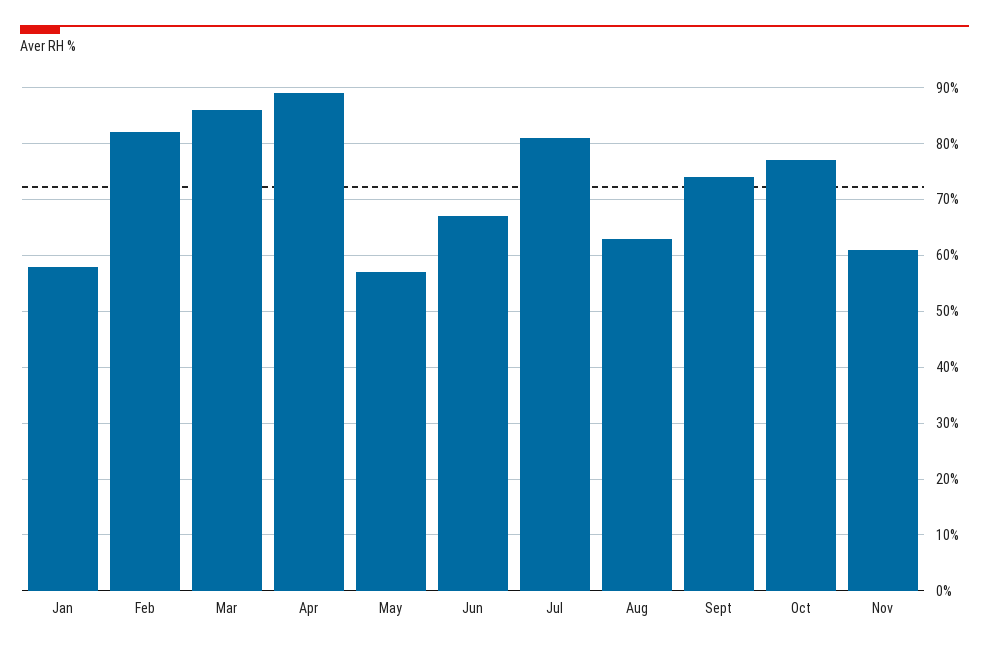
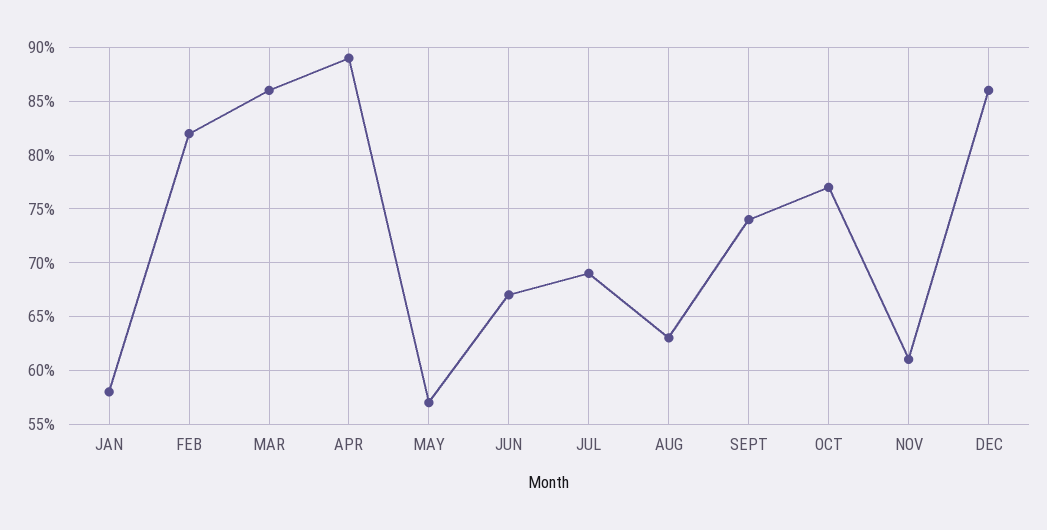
Jul: 80 -> 69
DEC: none -> 86

